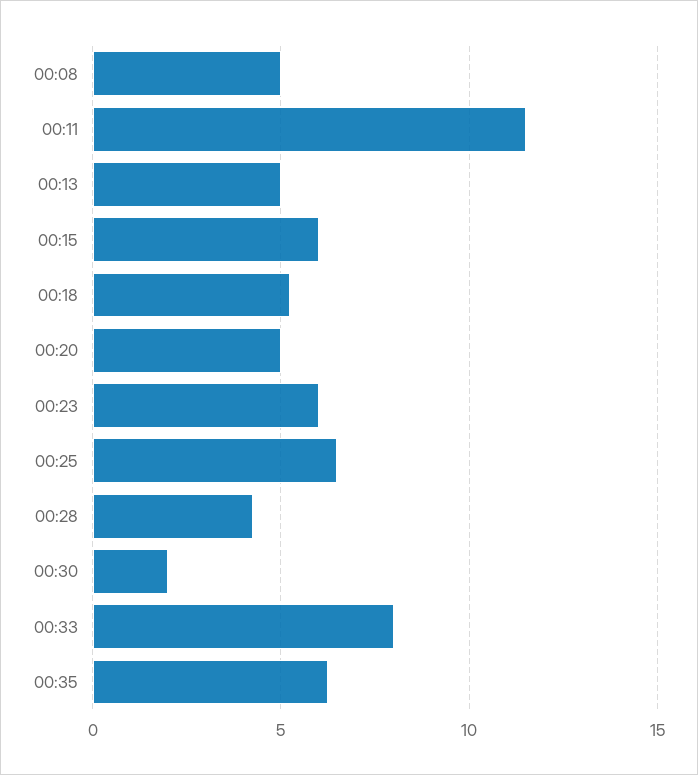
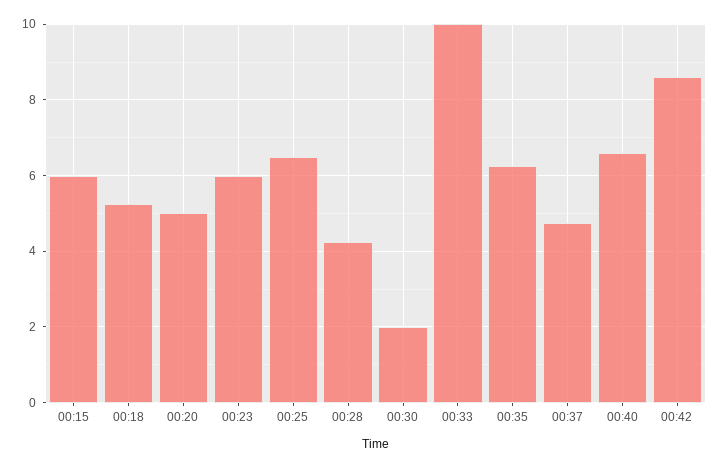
00:08: 5 -> none
00:11: 11.5 -> none
00:13: 5 -> none
00:33: 8 -> 10
00:37: none -> 4.8
00:40: none -> 6.6
00:42: none -> 8.6

